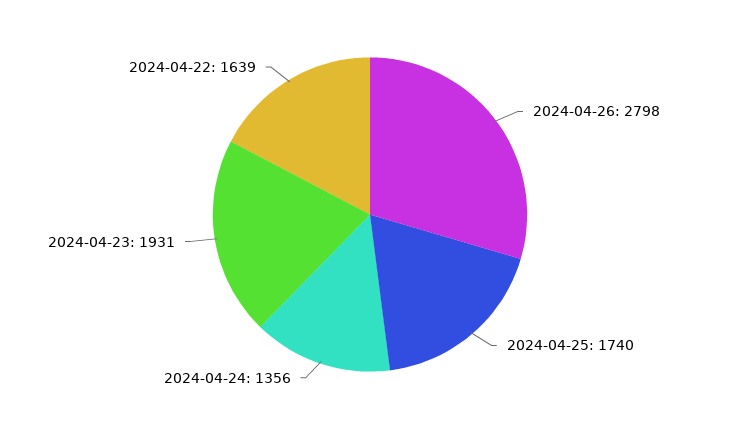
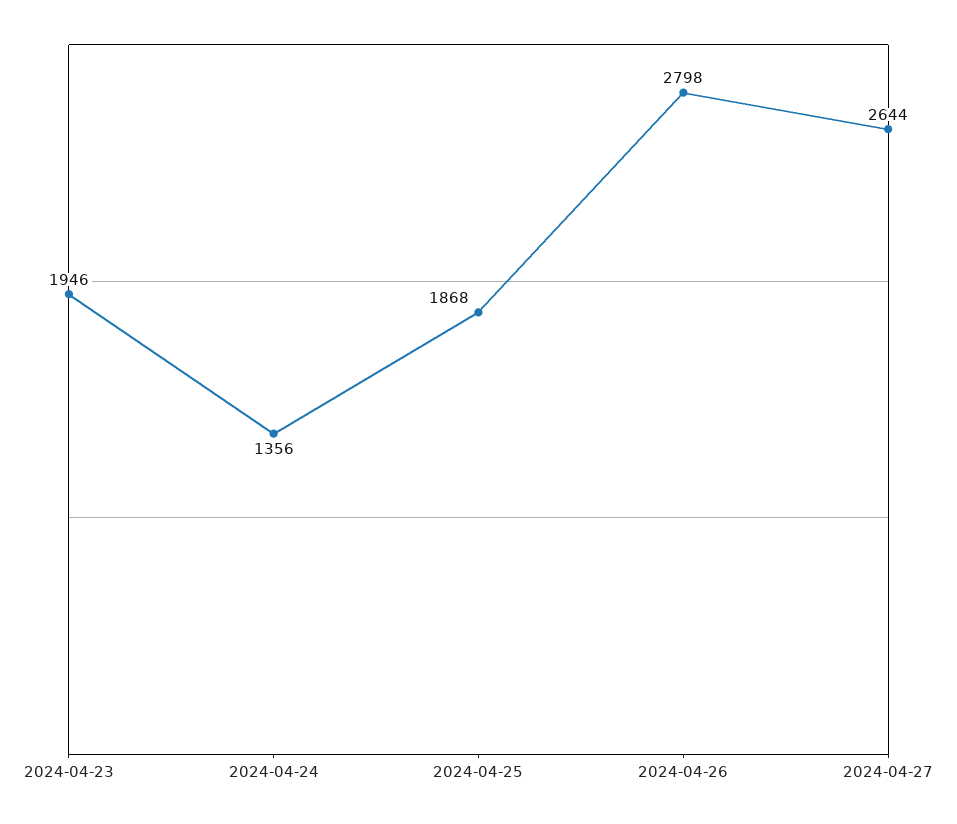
2024-04-25: 1740 -> 1868
2024-04-23: 1931 -> 1946
2024-04-22: 1639 -> none
2024-04-27: none -> 2644

